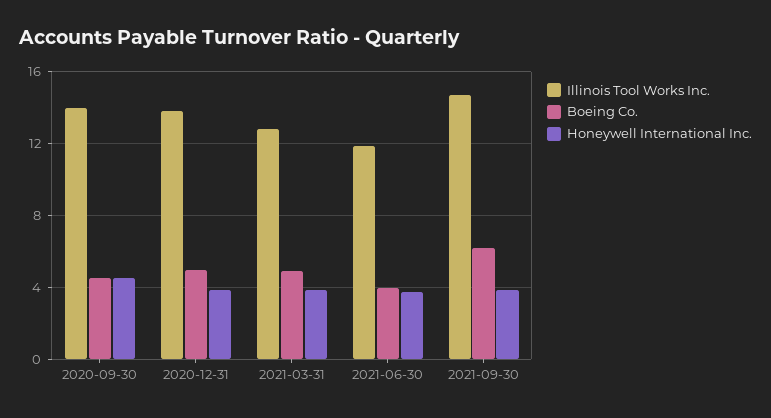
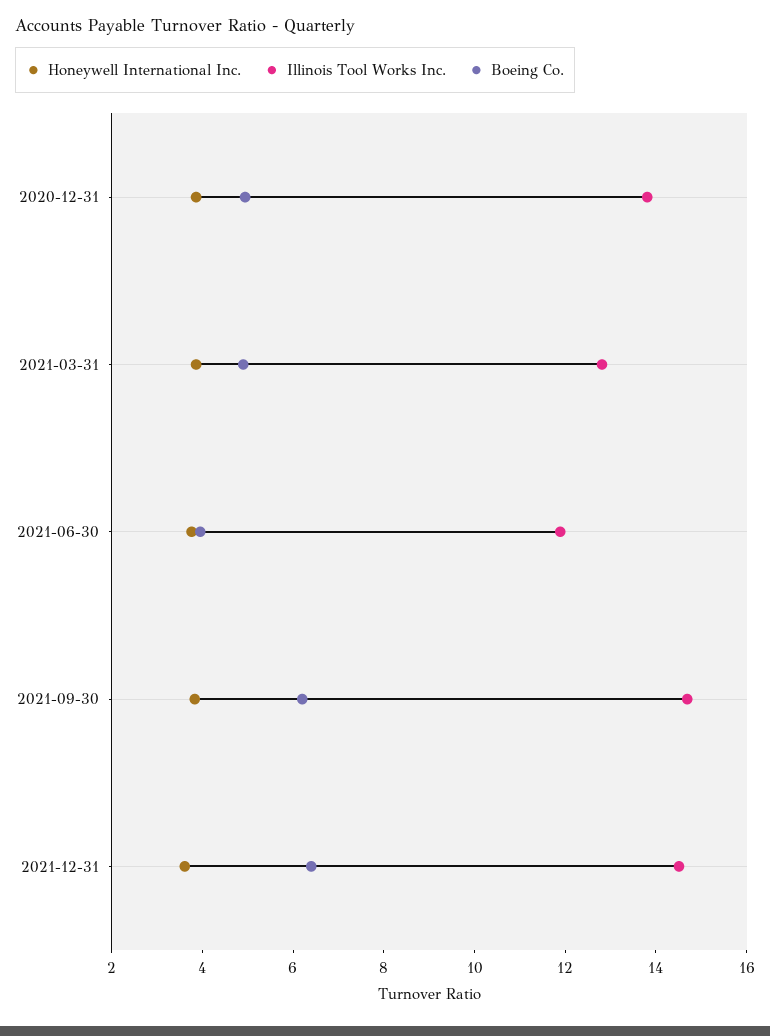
Illinois Tool Works Inc., 2020-09-30: 14 -> none
Boeing Co., 2020-09-30: 4.5 -> none
Honeywell International Inc., 2020-09-30: 4.5 -> none
Honeywell International Inc., 2021-12-31: none -> 3.5
Illinois Tool Works Inc., 2021-12-31: none -> 14.5
Boeing Co., 2021-12-31: none -> 6.5

